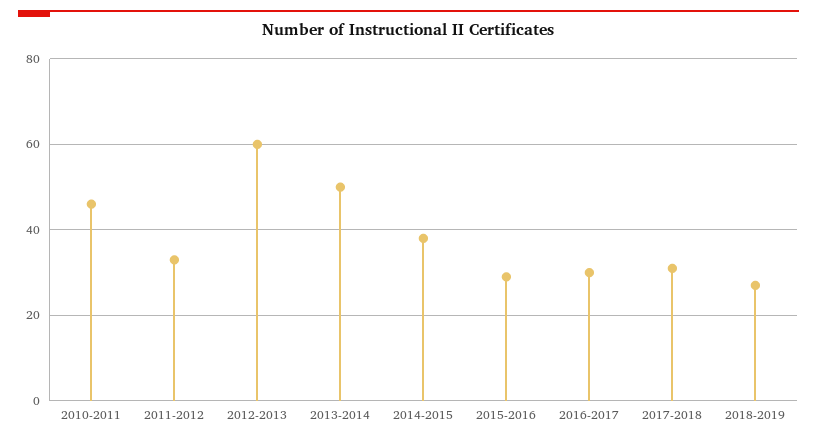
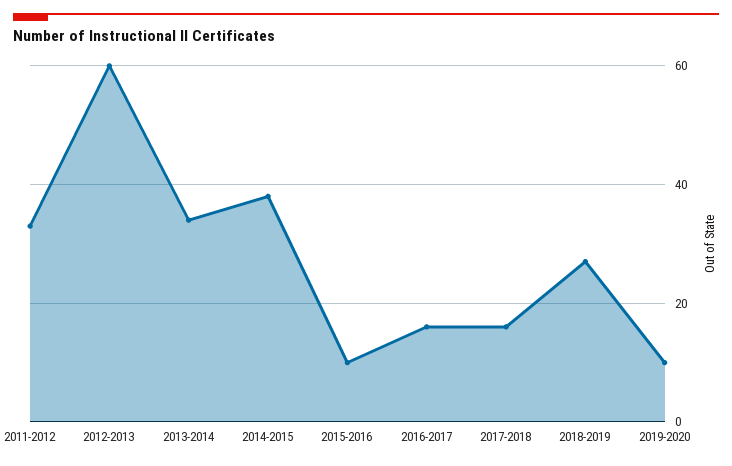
2010-2011: 45 -> none
2013-2014: 50 -> 35
2015-2016: 30 -> 10
2016-2017: 30 -> 15
2017-2018: 30 -> 15
2019-2020: none -> 10

